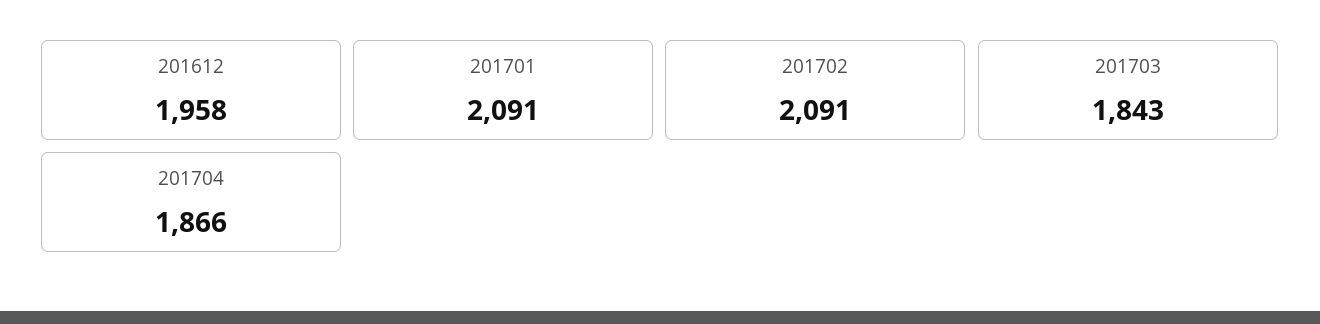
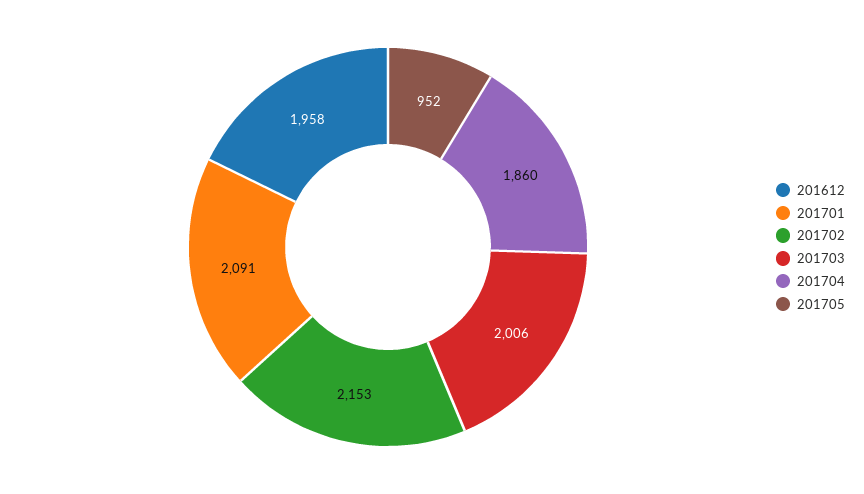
201702: 2091 -> 2153
201703: 1843 -> 2006
201704: 1866 -> 1860
201705: none -> 952

